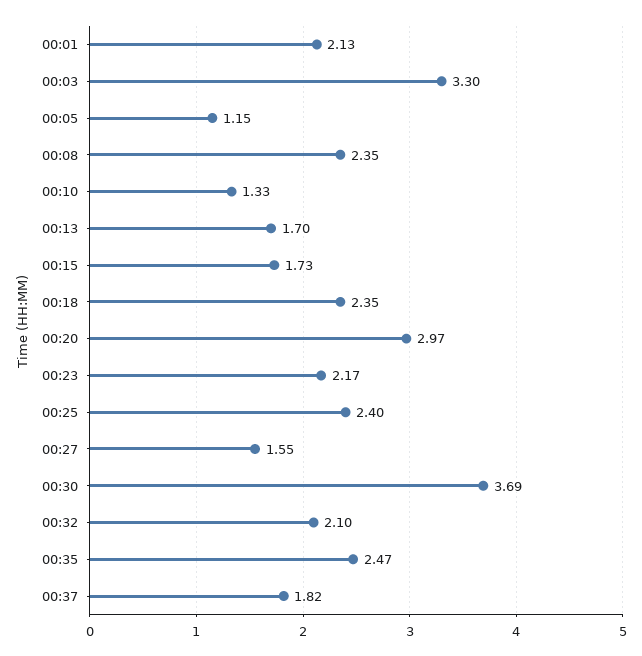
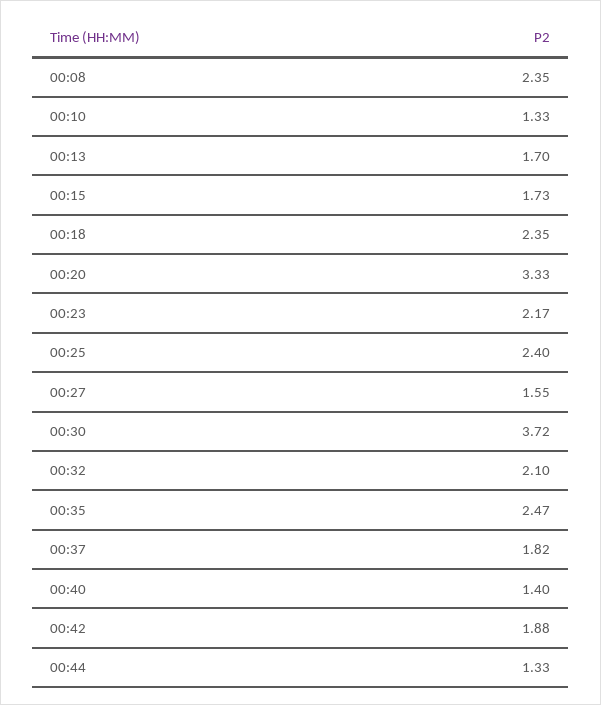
00:01: 2.13 -> none
00:03: 3.3 -> none
00:05: 1.15 -> none
00:20: 2.97 -> 3.33
00:30: 3.69 -> 3.72
00:40: none -> 1.4
00:42: none -> 1.88
00:44: none -> 1.33

